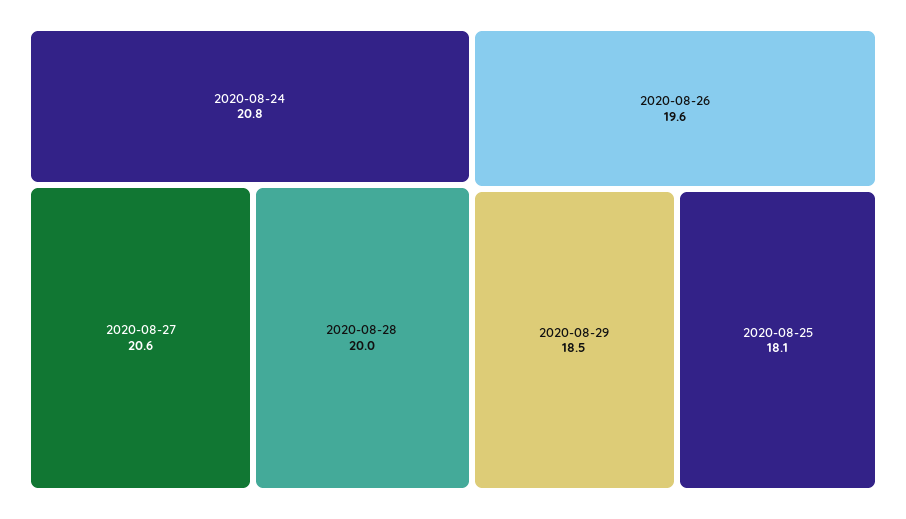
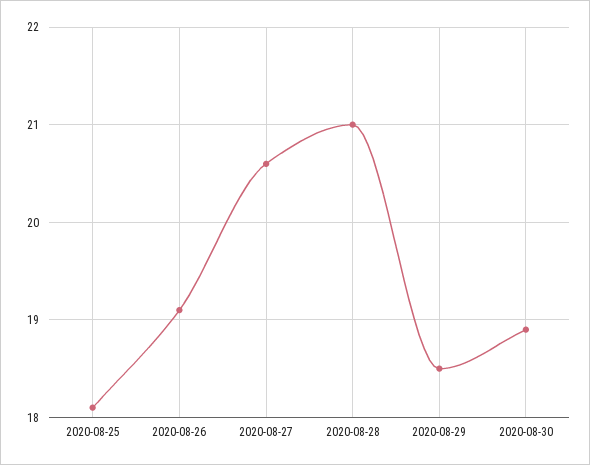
2020-08-24: 20.8 -> none
2020-08-28: 20 -> 21
2020-08-26: 19.6 -> 19.1
2020-08-30: none -> 18.9

